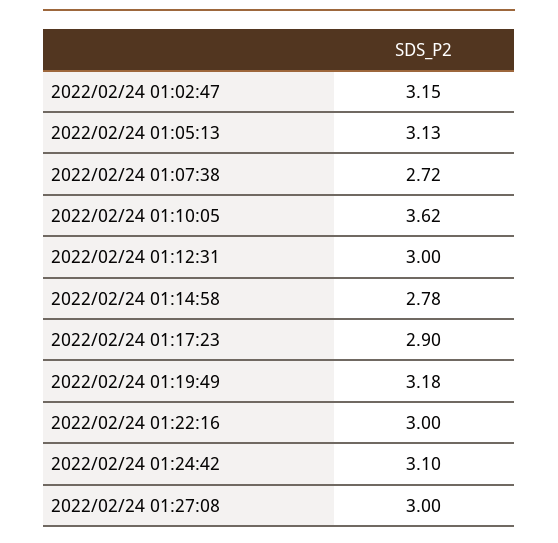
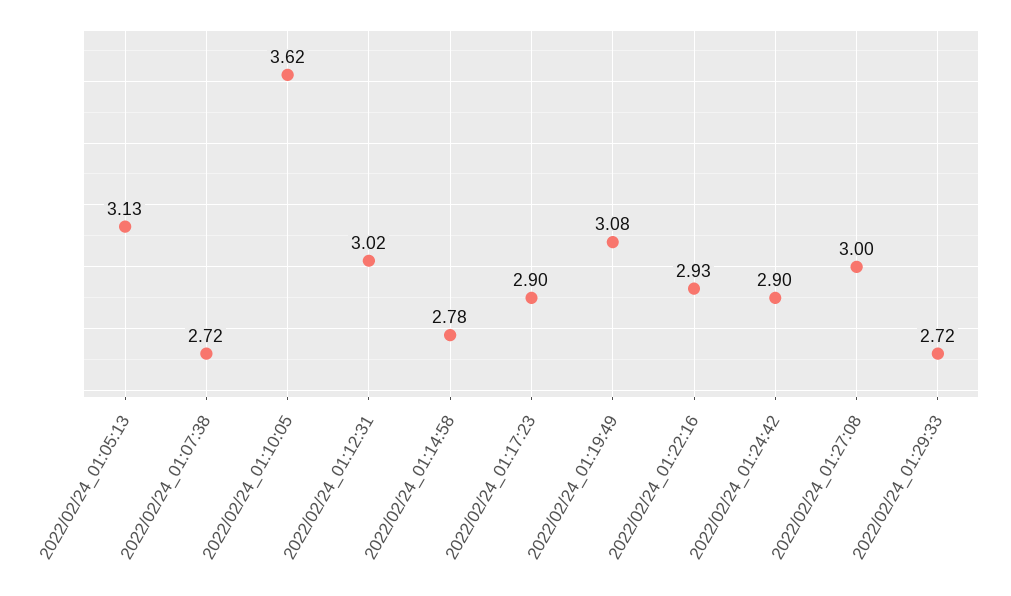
2022/02/24 01:02:47: 3.15 -> none
2022/02/24 01:12:31: 3 -> 3.02
2022/02/24 01:19:49: 3.18 -> 3.08
2022/02/24 01:22:16: 3 -> 2.93
2022/02/24 01:24:42: 3.1 -> 2.9
2022/02/24_01:29:33: none -> 2.72

